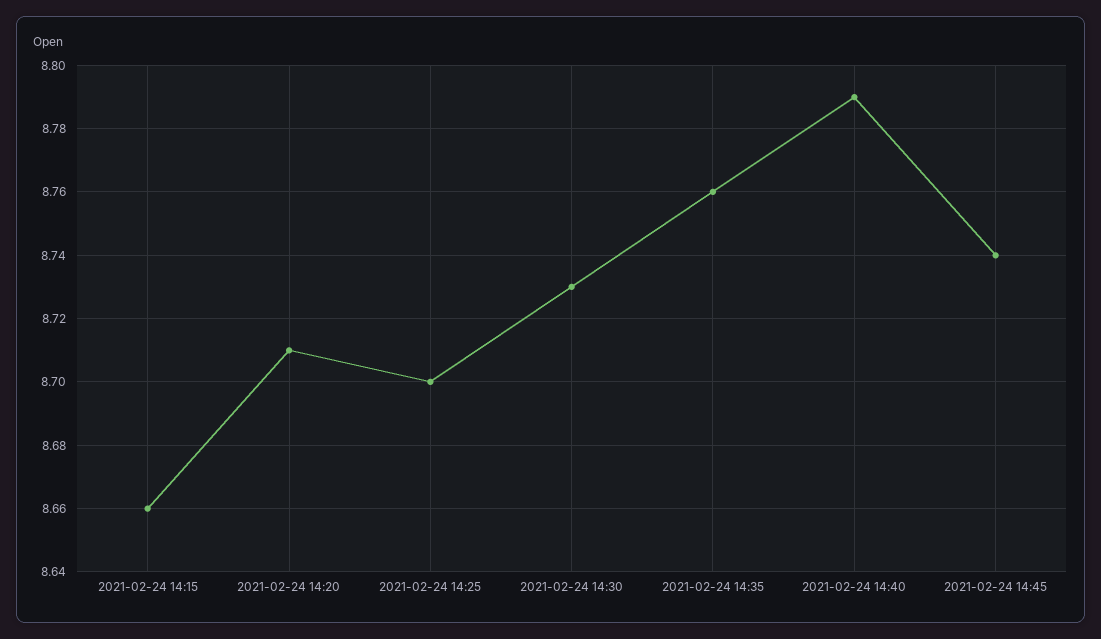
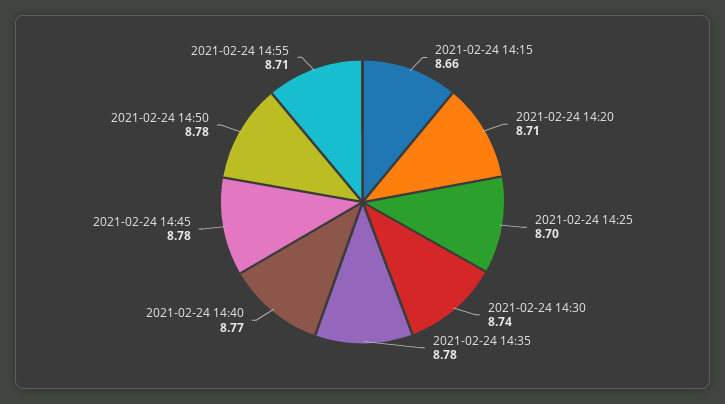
2021-02-24 14:30: 8.73 -> 8.74
2021-02-24 14:35: 8.76 -> 8.78
2021-02-24 14:40: 8.79 -> 8.77
2021-02-24 14:45: 8.74 -> 8.78
2021-02-24 14:50: none -> 8.78
2021-02-24 14:55: none -> 8.71

